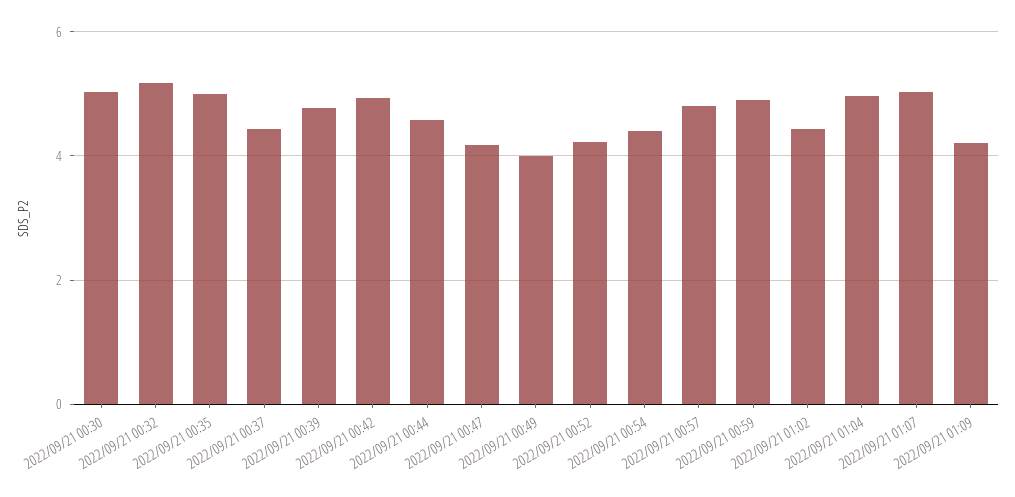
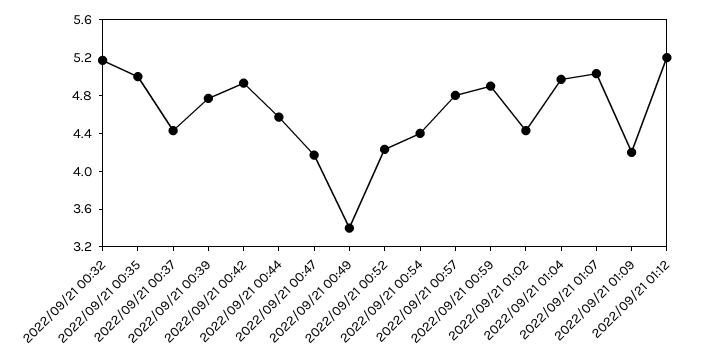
2022/09/21 00:30: 5 -> none
2022/09/21 00:49: 4 -> 3.4
2022/09/21 01:12: none -> 5.2

